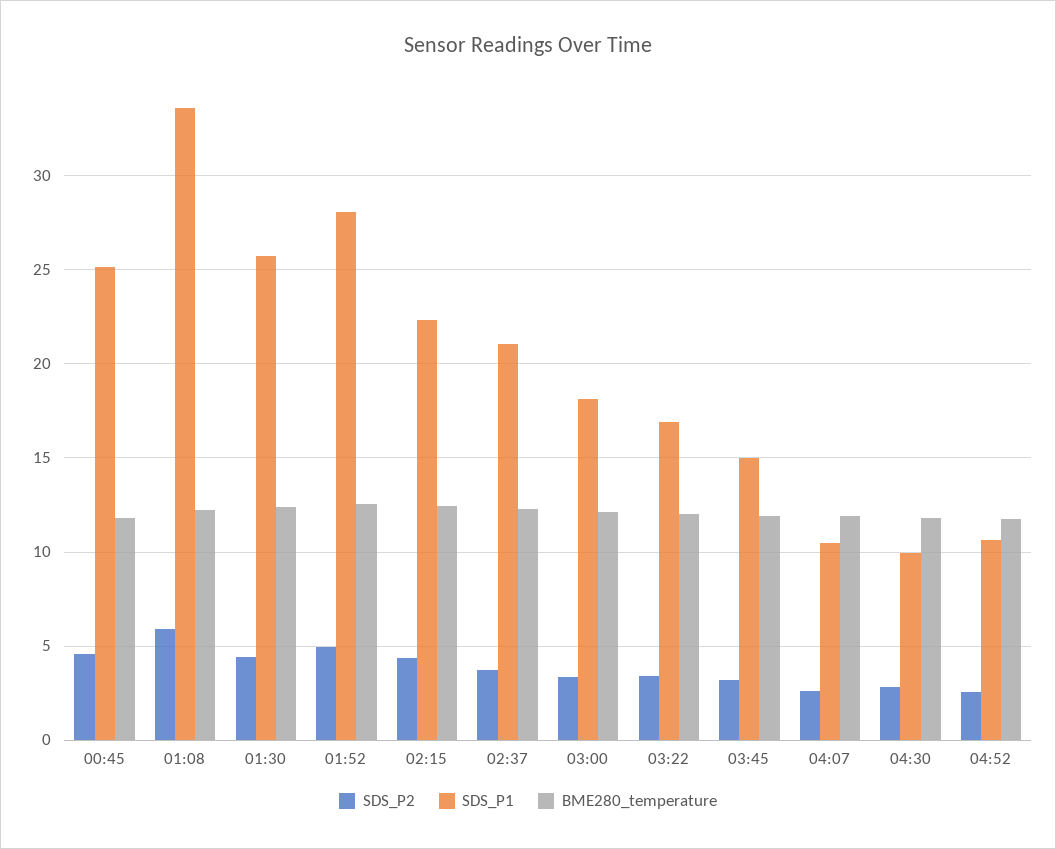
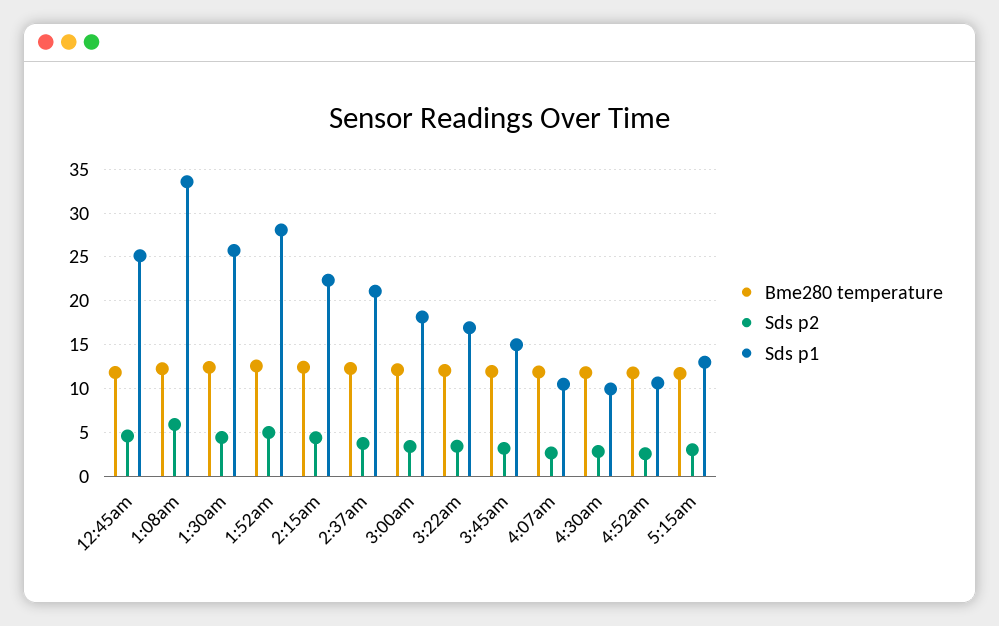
BME280_temperature, 5:15am: none -> 12
SDS_P2, 5:15am: none -> 3
SDS_P1, 5:15am: none -> 13

